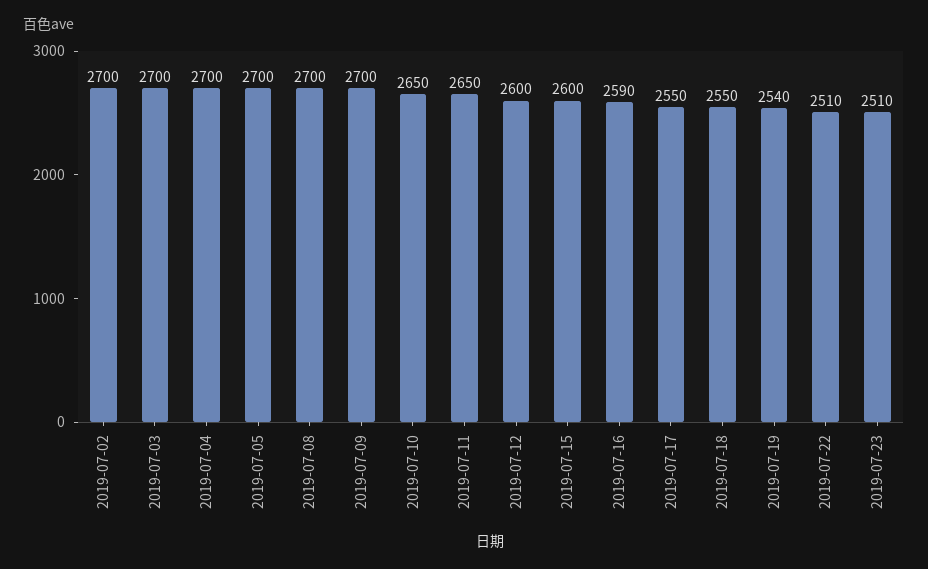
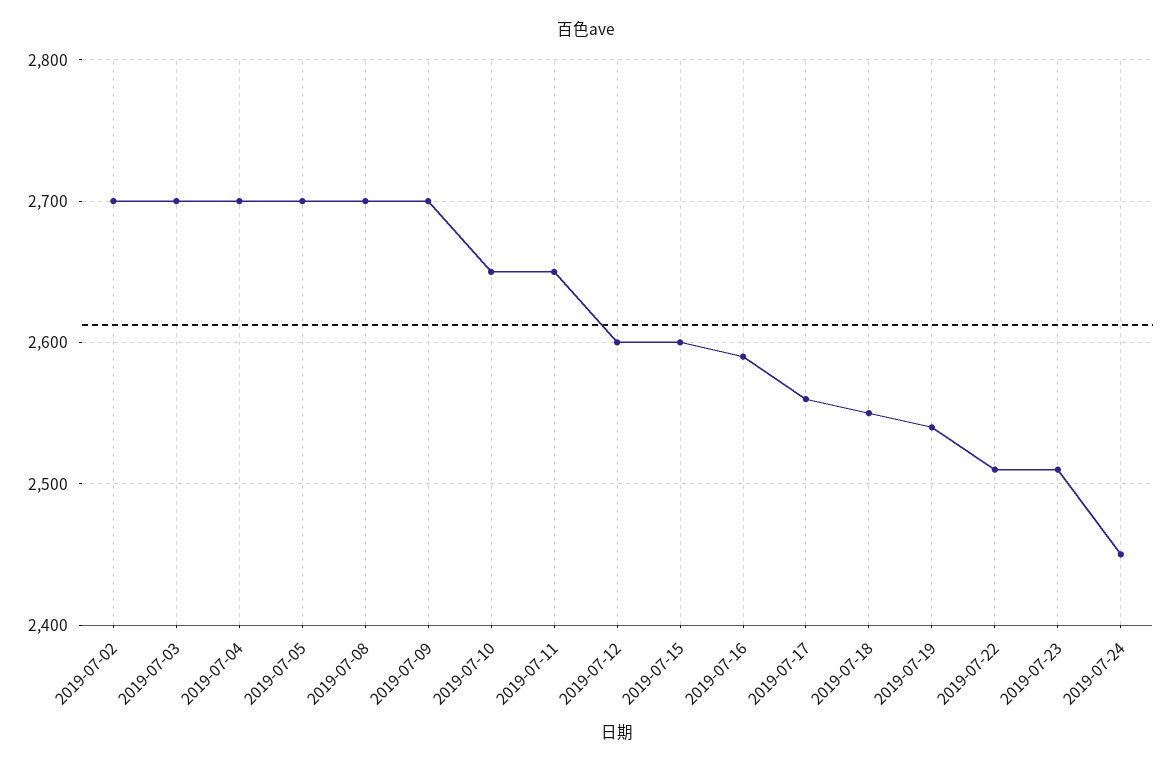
2019-07-17: 2550 -> 2560
2019-07-24: none -> 2450

